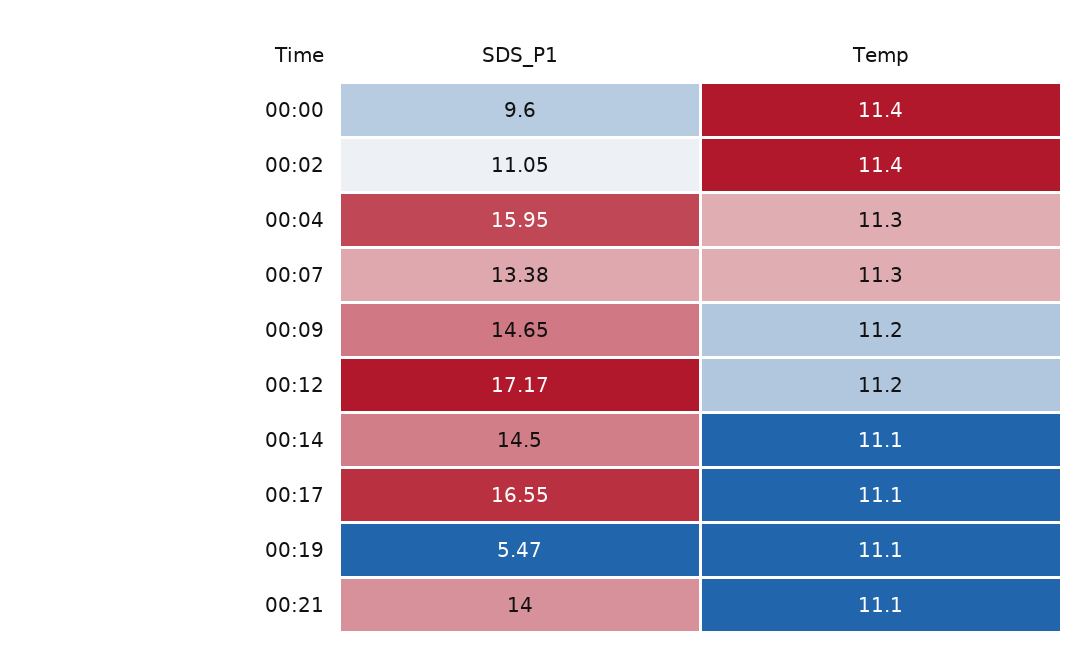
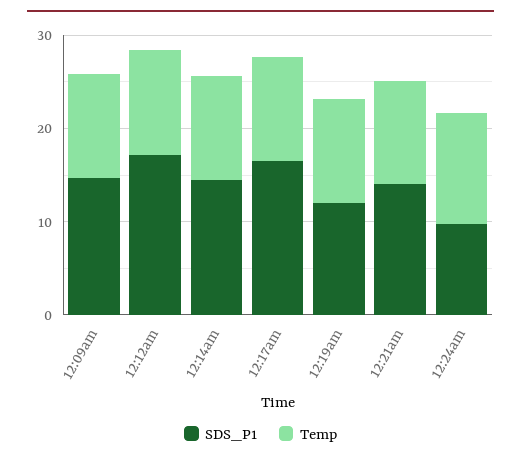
SDS_P1, 00:00: 9.6 -> none
Temp, 00:00: 11.4 -> none
SDS_P1, 00:02: 11.05 -> none
Temp, 00:02: 11.4 -> none
SDS_P1, 00:04: 15.95 -> none
Temp, 00:04: 11.3 -> none
SDS_P1, 00:07: 13.38 -> none
Temp, 00:07: 11.3 -> none
SDS_P1, 00:19: 5.47 -> 12
SDS_P1, 12:24am: none -> 10
Temp, 12:24am: none -> 12

